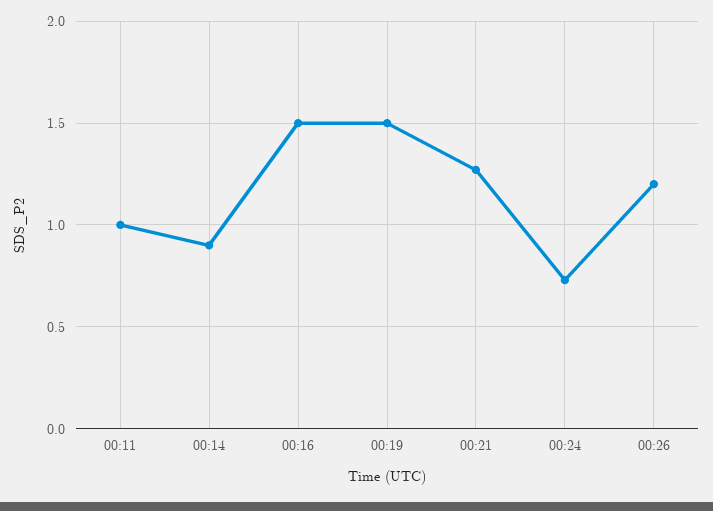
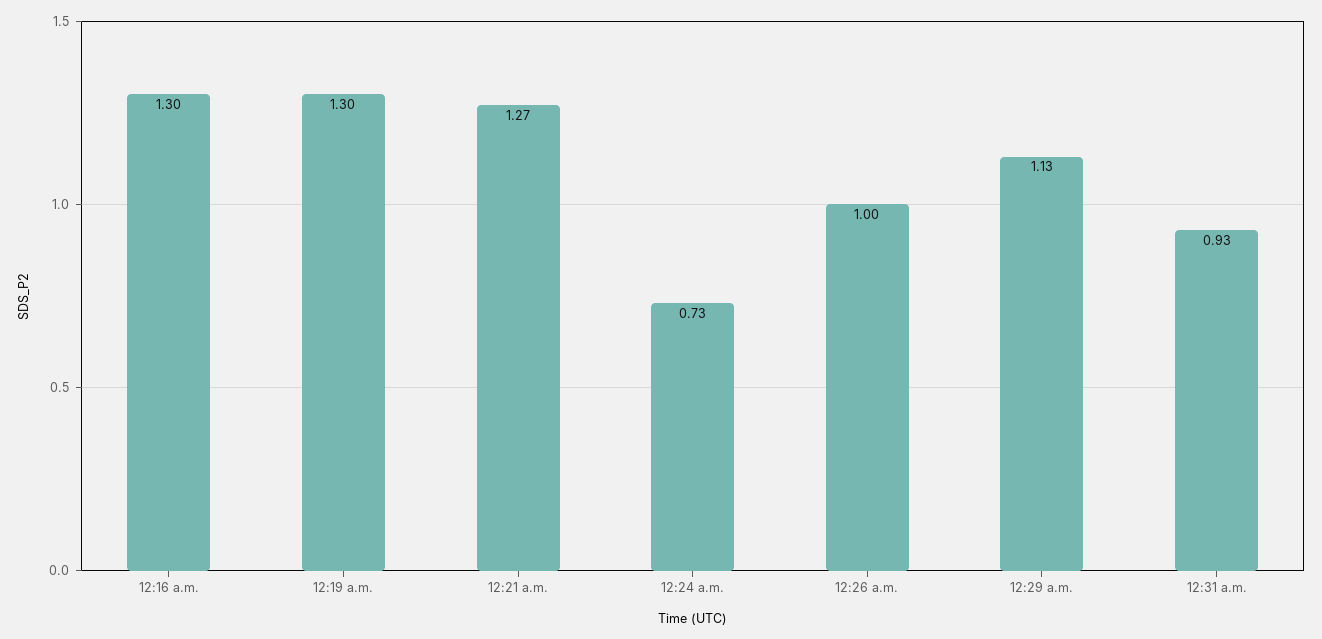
00:11: 1 -> none
00:14: 0.9 -> none
00:16: 1.5 -> 1.3
00:19: 1.5 -> 1.3
00:26: 1.2 -> 1
12:29 a.m.: none -> 1.13
12:31 a.m.: none -> 0.93

